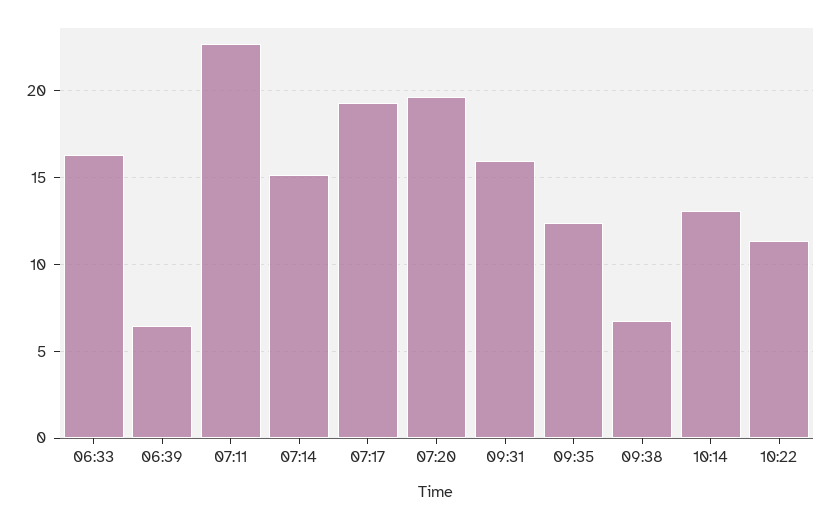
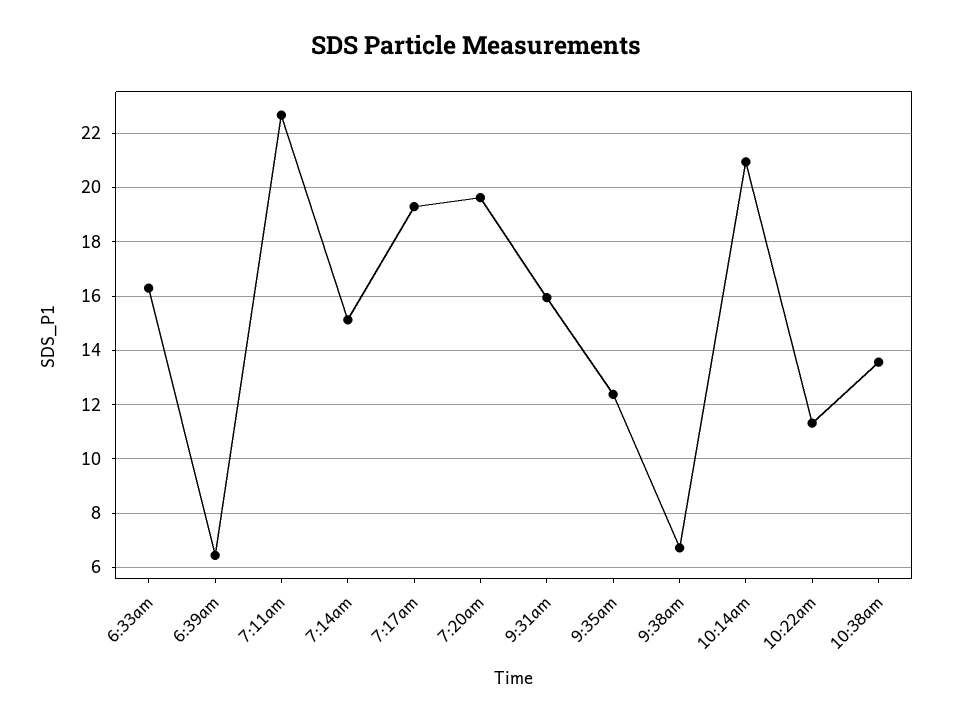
10:14: 13 -> 21
10:38am: none -> 13.5

